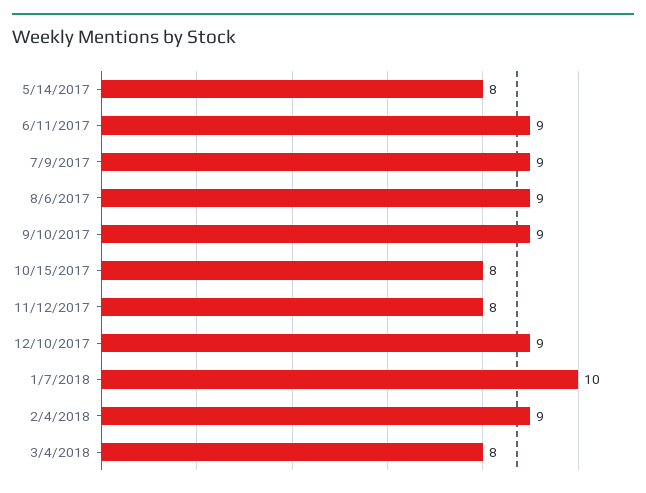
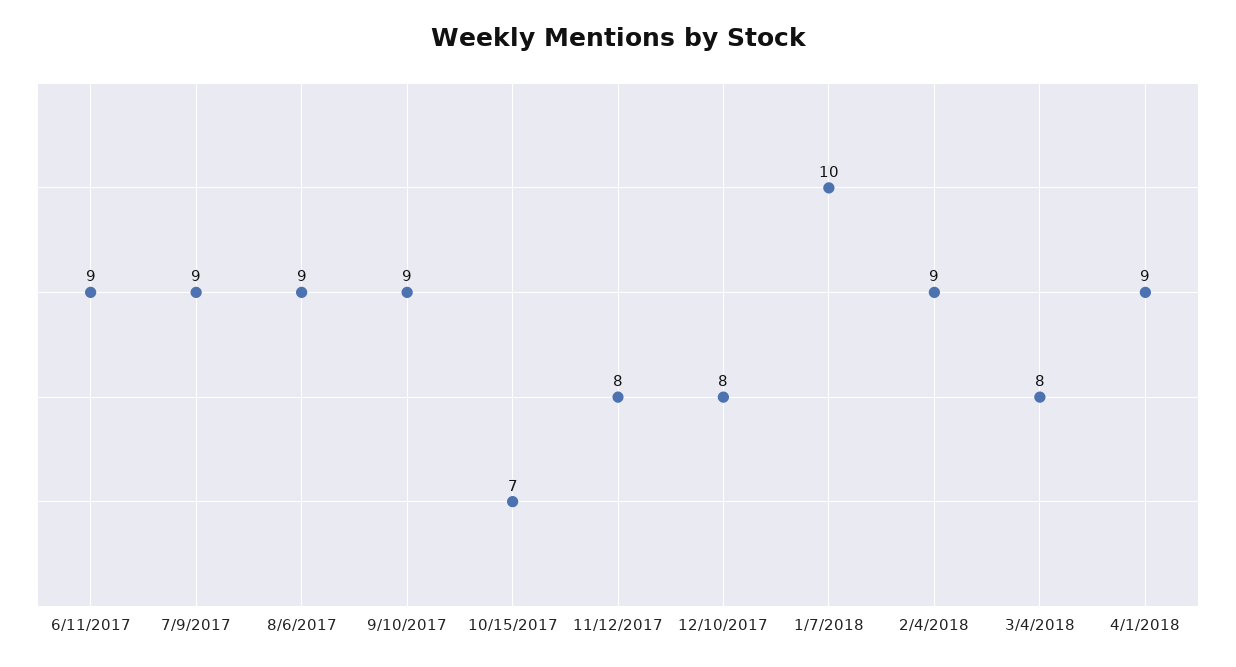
5/14/2017: 8 -> none
10/15/2017: 8 -> 7
12/10/2017: 9 -> 8
4/1/2018: none -> 9

